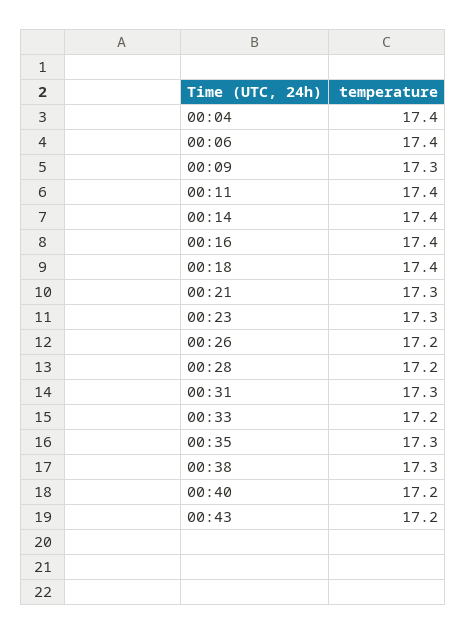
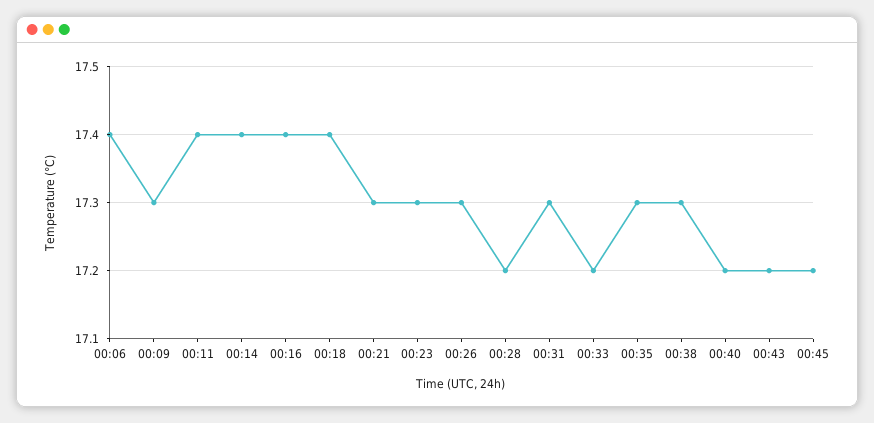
00:04: 17.4 -> none
00:26: 17.2 -> 17.3
00:45: none -> 17.2

